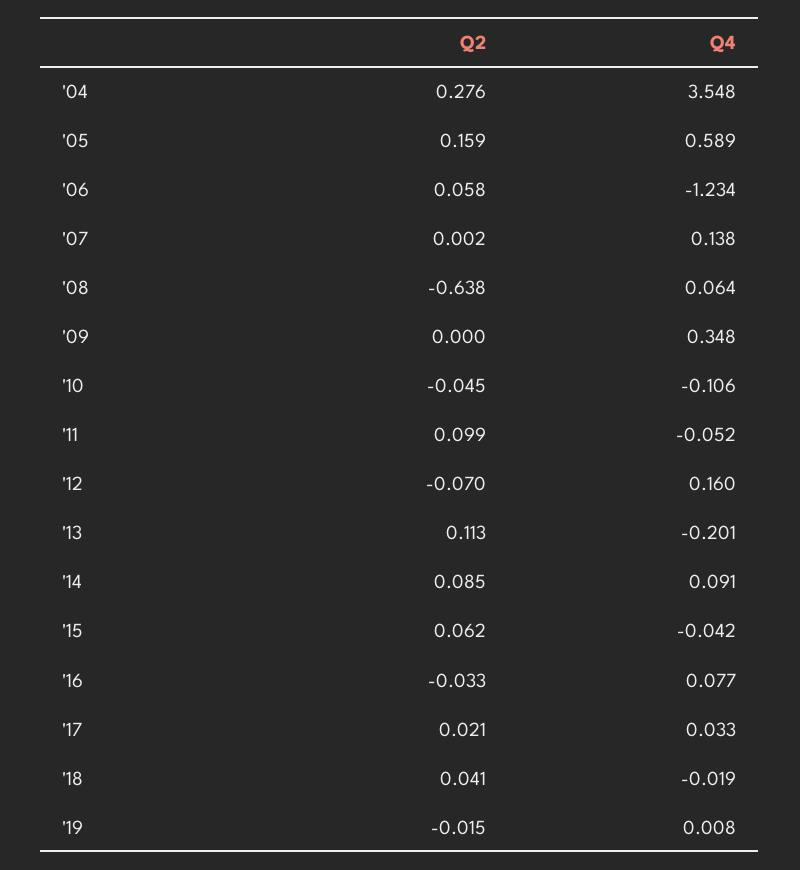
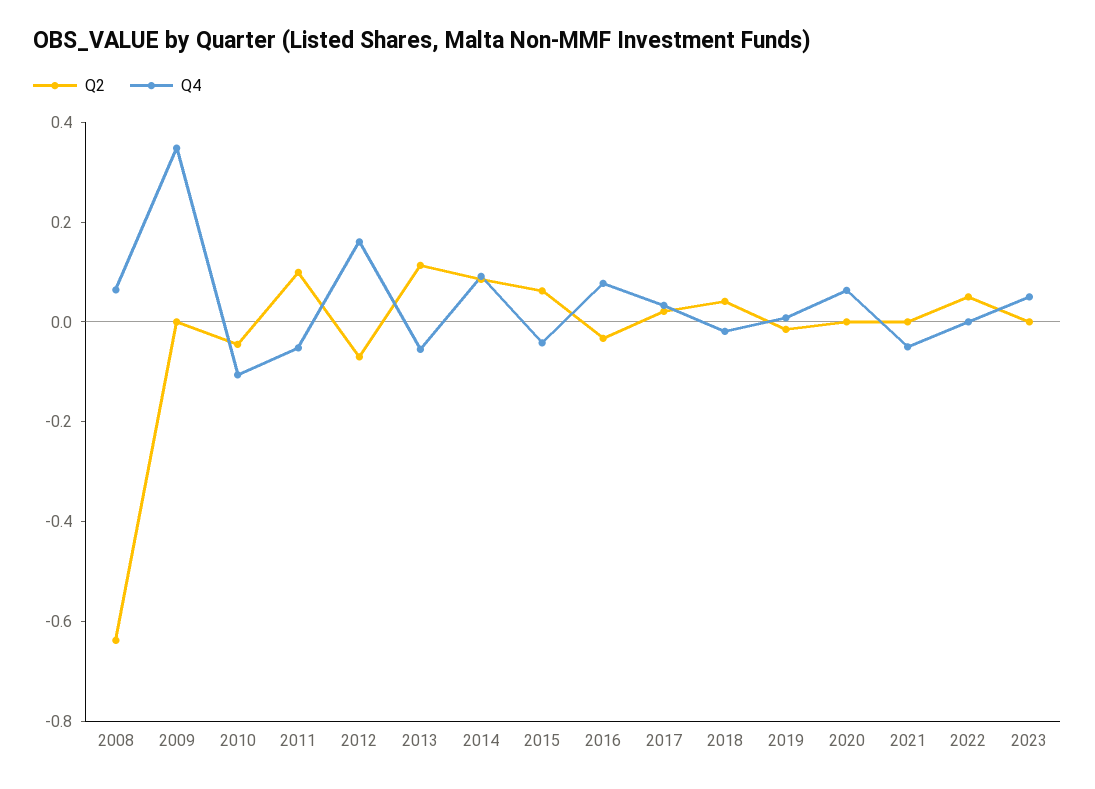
Q2, '04: 0.276 -> none
Q4, '04: 3.548 -> none
Q2, '05: 0.159 -> none
Q4, '05: 0.589 -> none
Q2, '06: 0.058 -> none
Q4, '06: -1.234 -> none
Q2, '07: 0.002 -> none
Q4, '07: 0.138 -> none
Q4, '13: -0.201 -> -0.05
Q2, 2020: none -> 0
Q4, 2020: none -> 0.05
Q2, 2021: none -> 0
Q4, 2021: none -> -0.05
Q2, 2022: none -> 0.05
Q4, 2022: none -> 0
Q2, 2023: none -> 0
Q4, 2023: none -> 0.05

